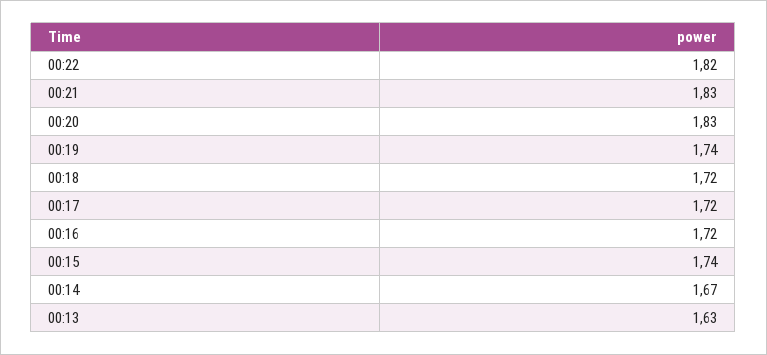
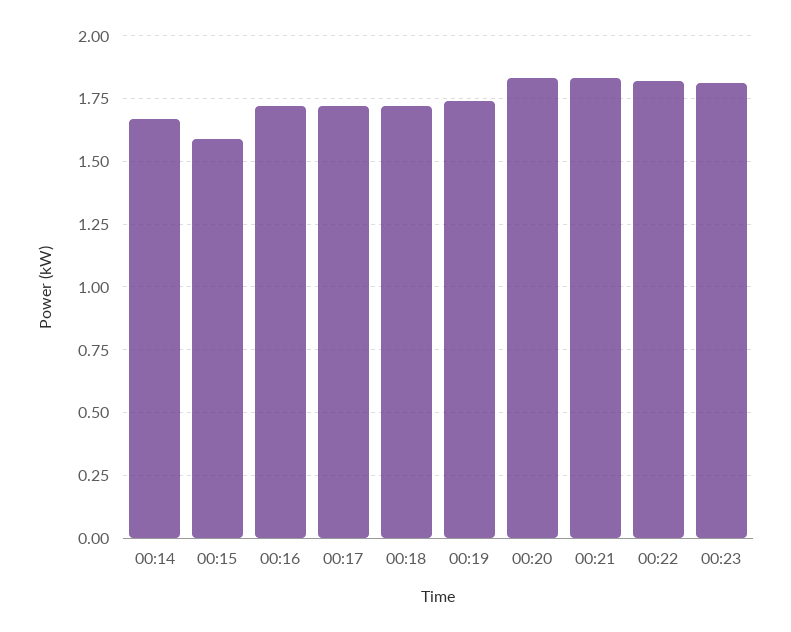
00:15: 1.74 -> 1.6
00:13: 1.63 -> none
00:23: none -> 1.8

